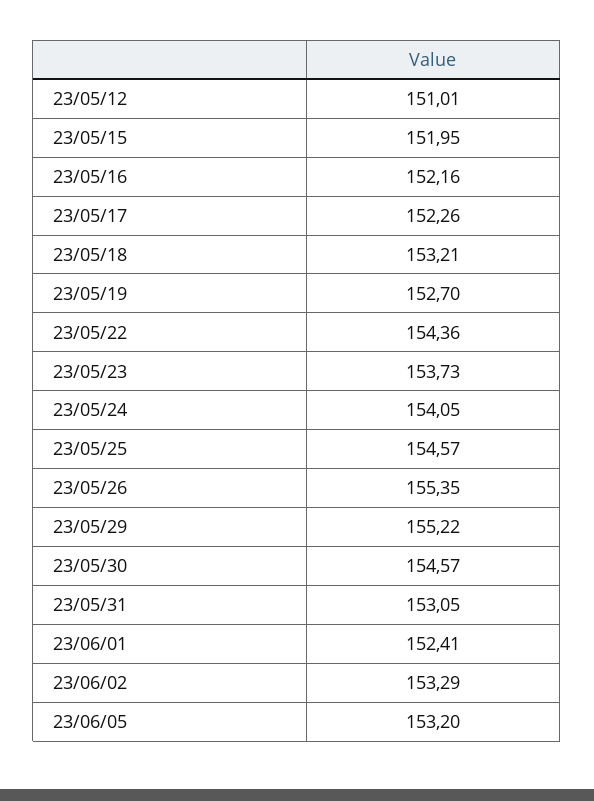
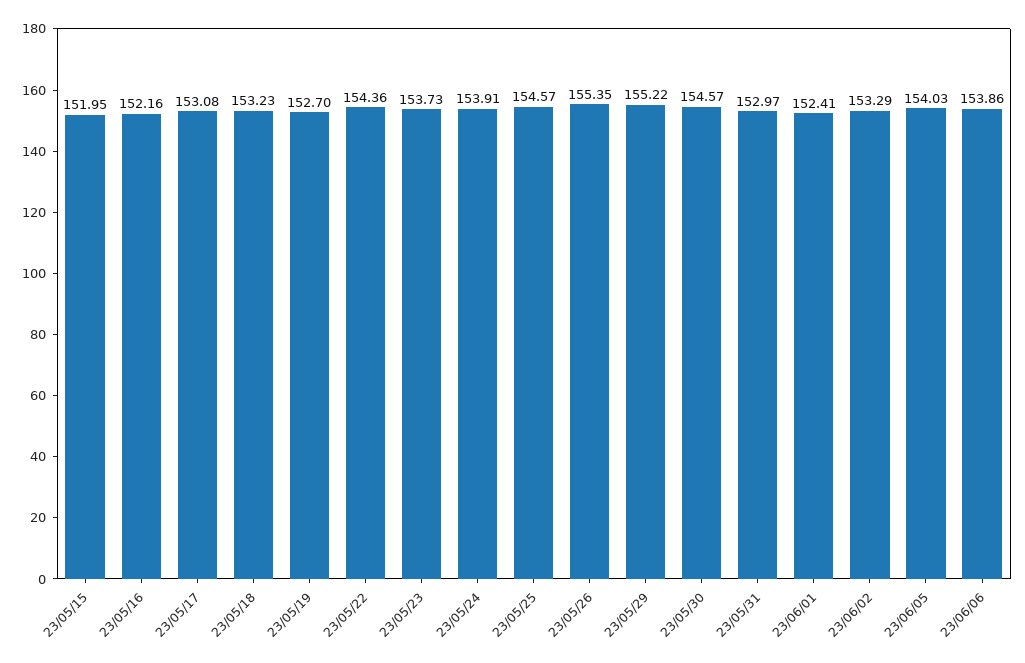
23/05/12: 151.01 -> none
23/05/17: 152.26 -> 153.08
23/05/18: 153.21 -> 153.23
23/05/24: 154.05 -> 153.91
23/05/31: 153.05 -> 152.97
23/06/05: 153.2 -> 154.03
23/06/06: none -> 153.86

